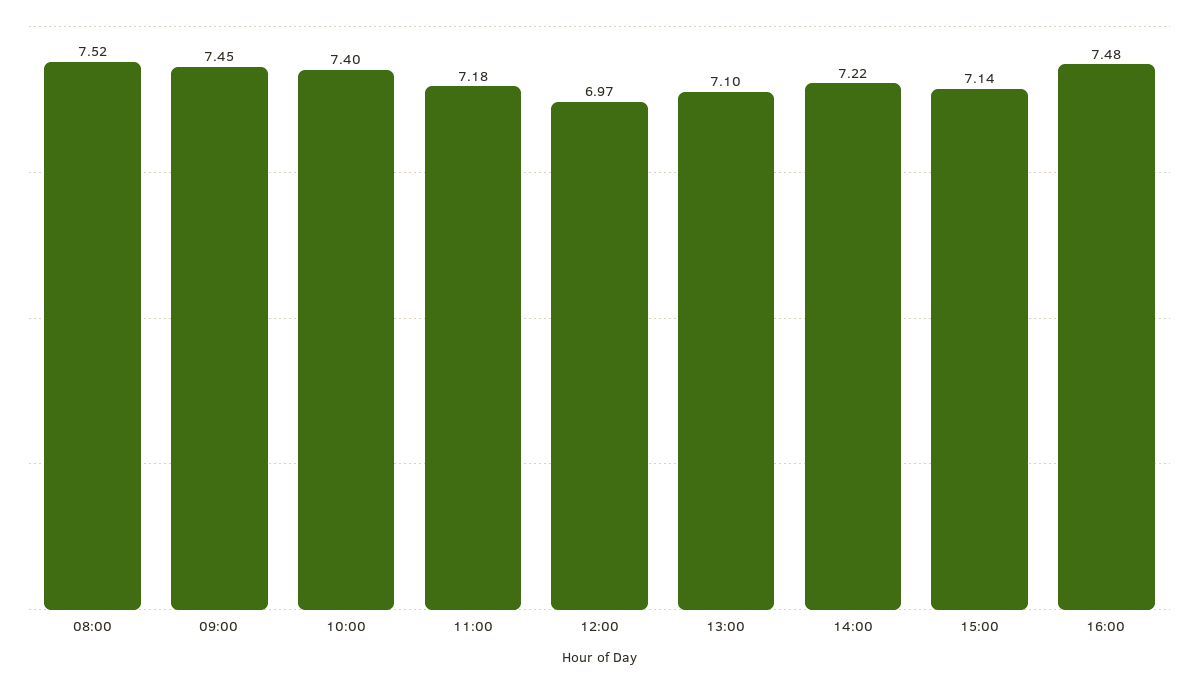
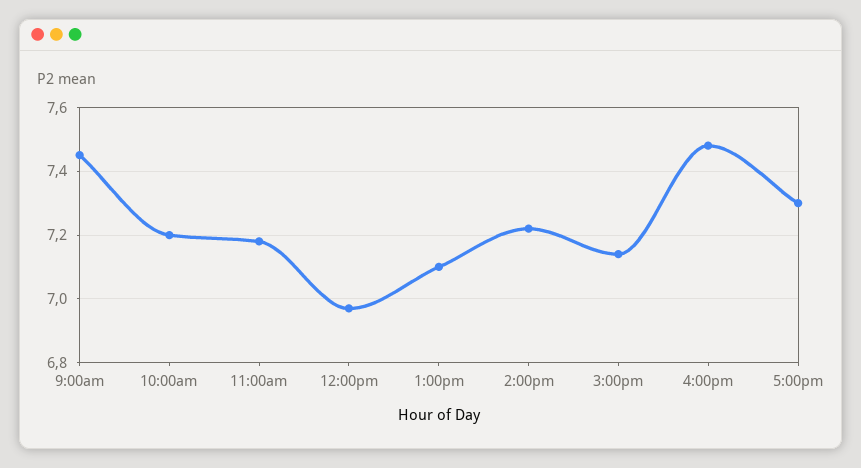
08:00: 7.52 -> none
10:00: 7.4 -> 7.2
5:00pm: none -> 7.3

